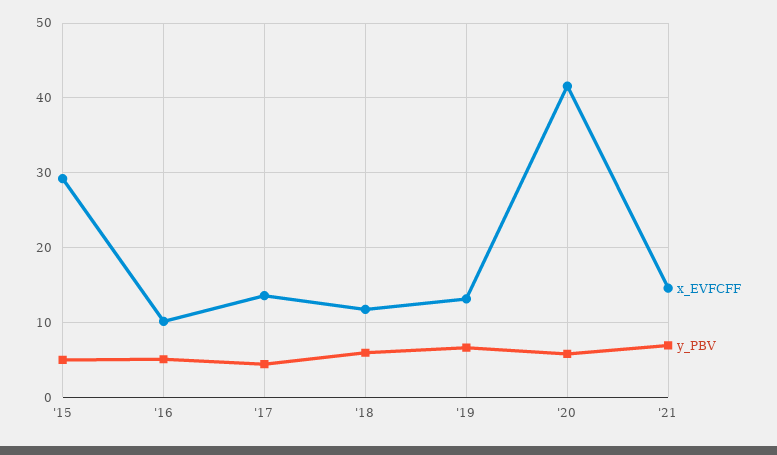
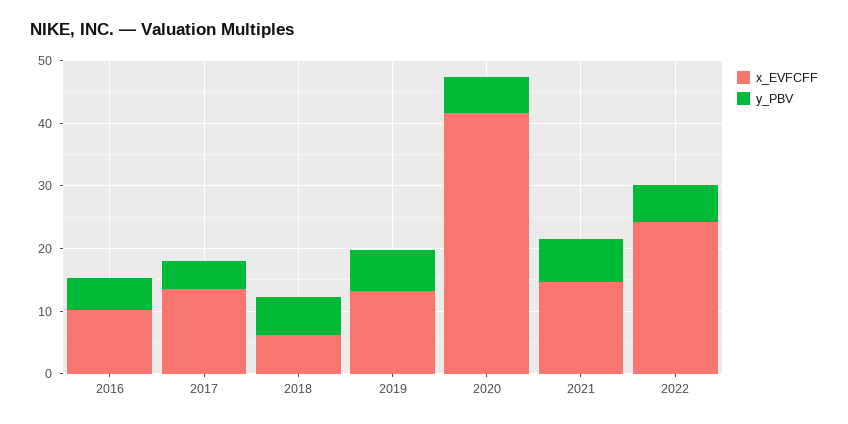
x_EVFCFF, '15: 29 -> none
y_PBV, '15: 5 -> none
x_EVFCFF, '18: 12 -> 6
x_EVFCFF, 2022: none -> 24
y_PBV, 2022: none -> 6

